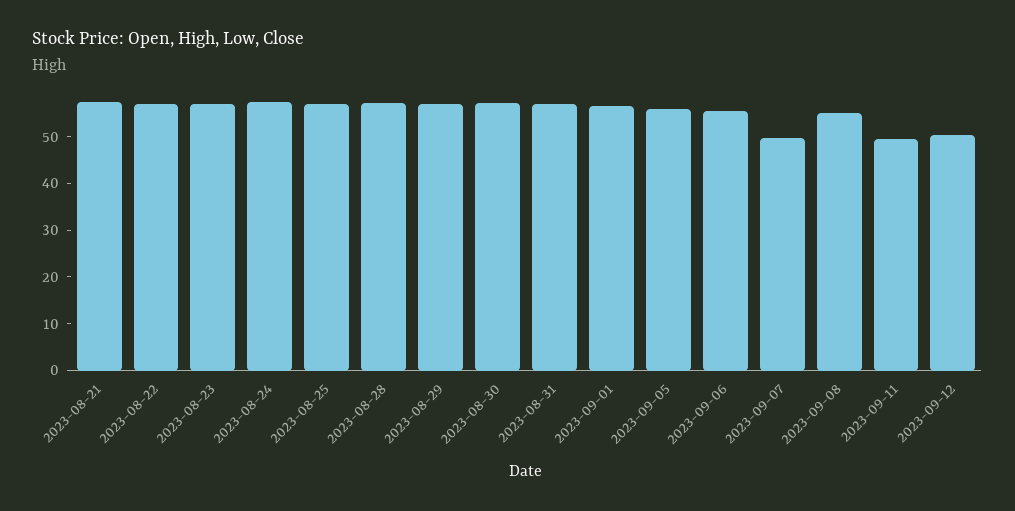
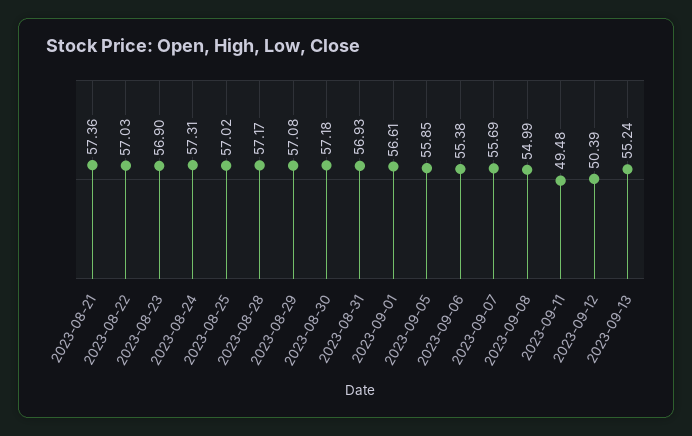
2023-09-07: 50 -> 55.69
2023-09-13: none -> 55.24

